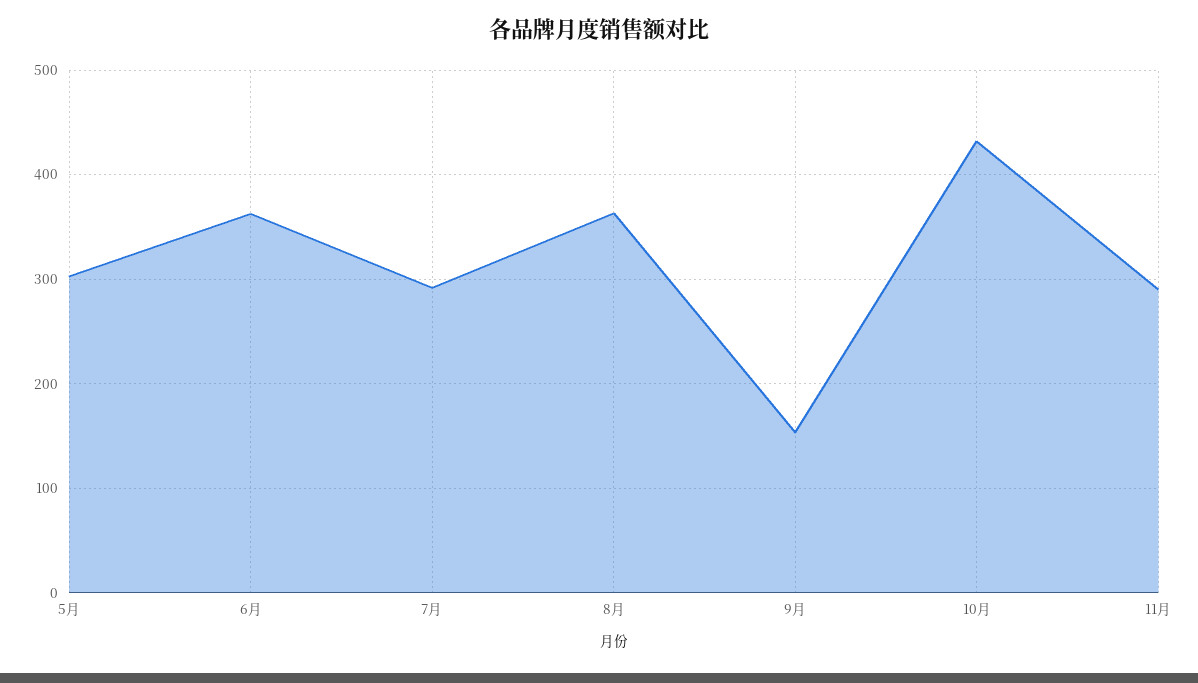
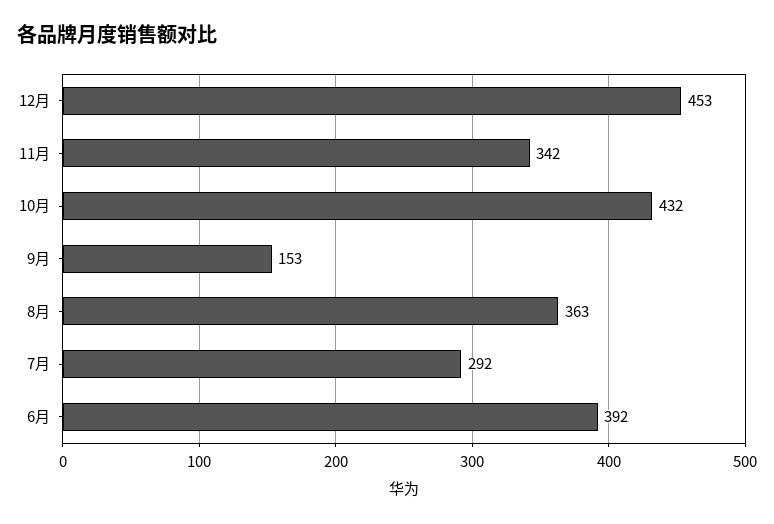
5月: 300 -> none
6月: 360 -> 392
11月: 290 -> 342
12月: none -> 453

